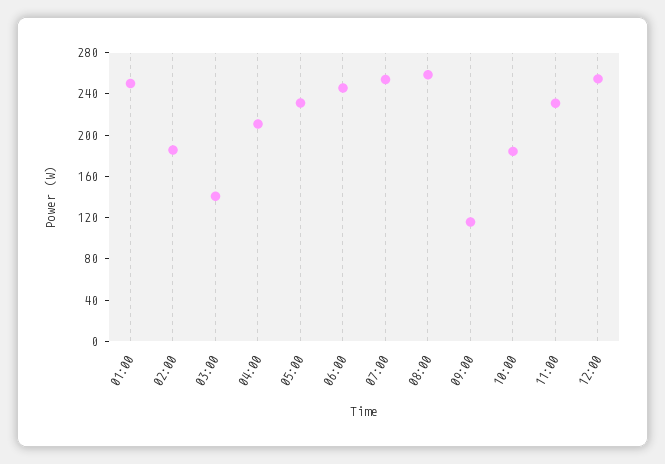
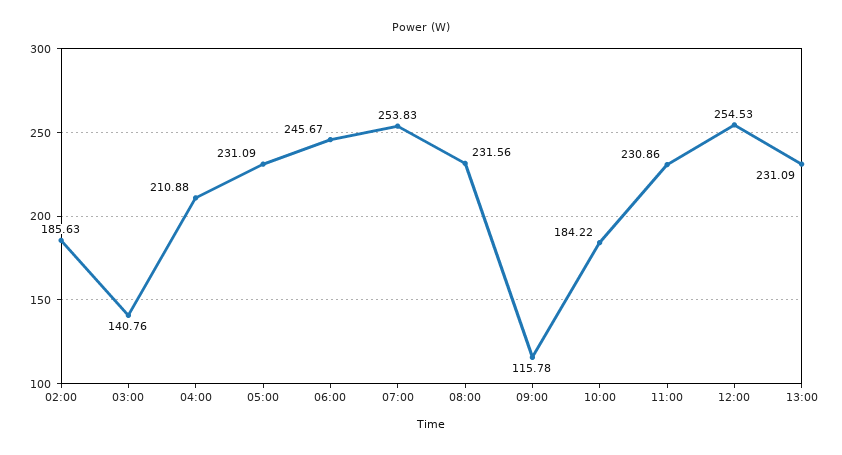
01:00: 250 -> none
08:00: 260 -> 231.56
13:00: none -> 231.09

